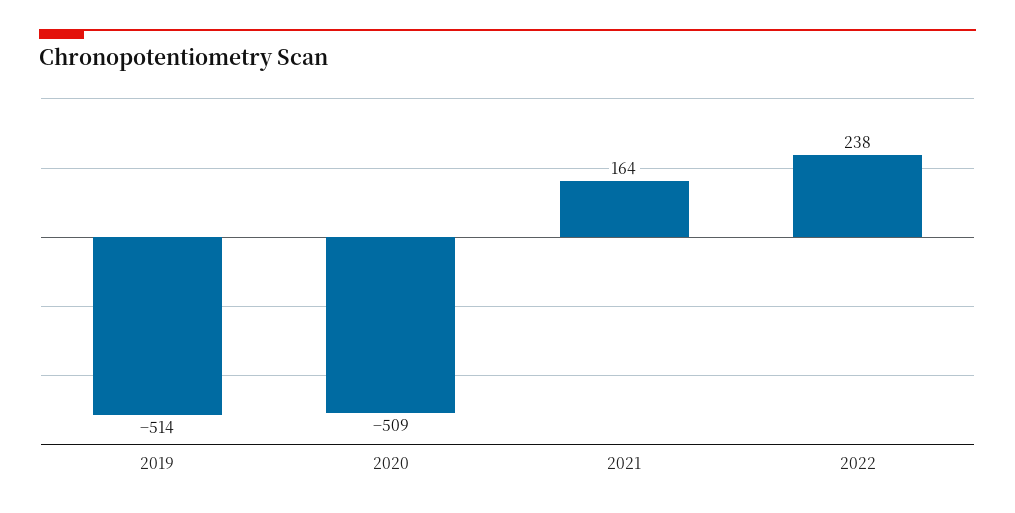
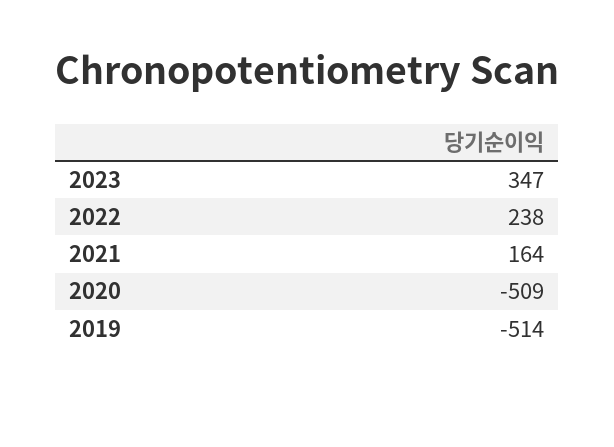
2023: none -> 347

